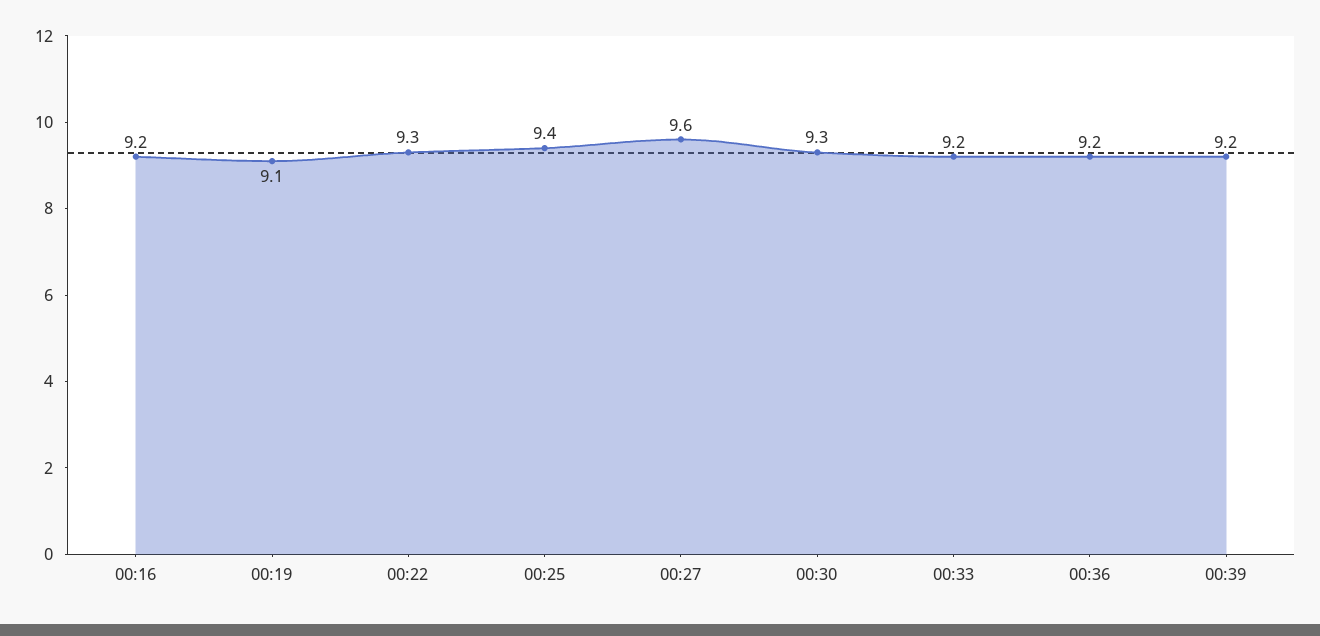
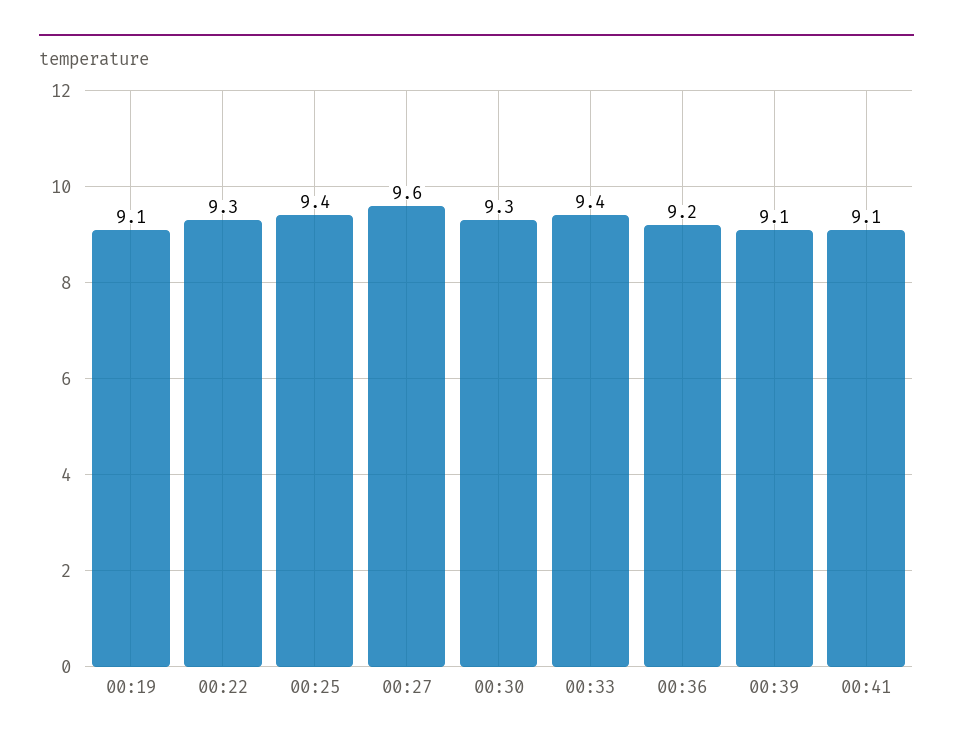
00:16: 9.2 -> none
00:33: 9.2 -> 9.4
00:39: 9.2 -> 9.1
00:41: none -> 9.1

